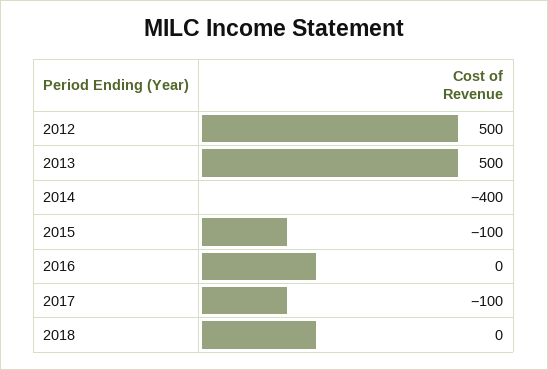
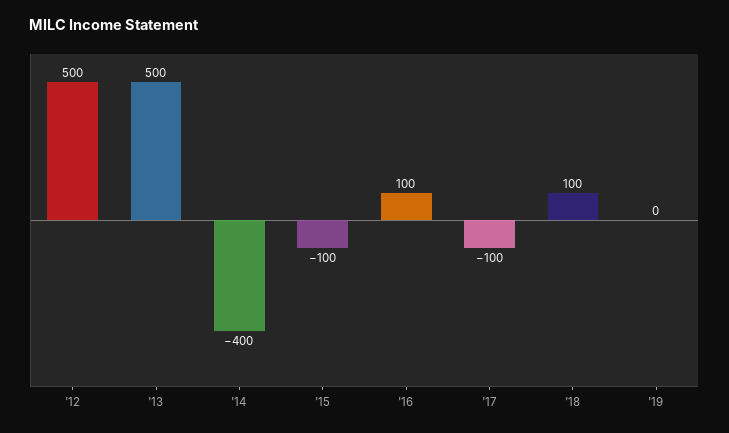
2016: 0 -> 100
2018: 0 -> 100
'19: none -> 0

